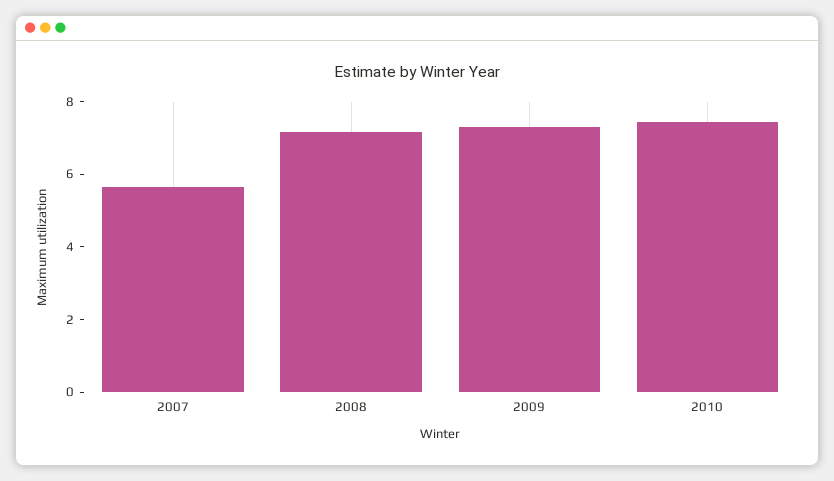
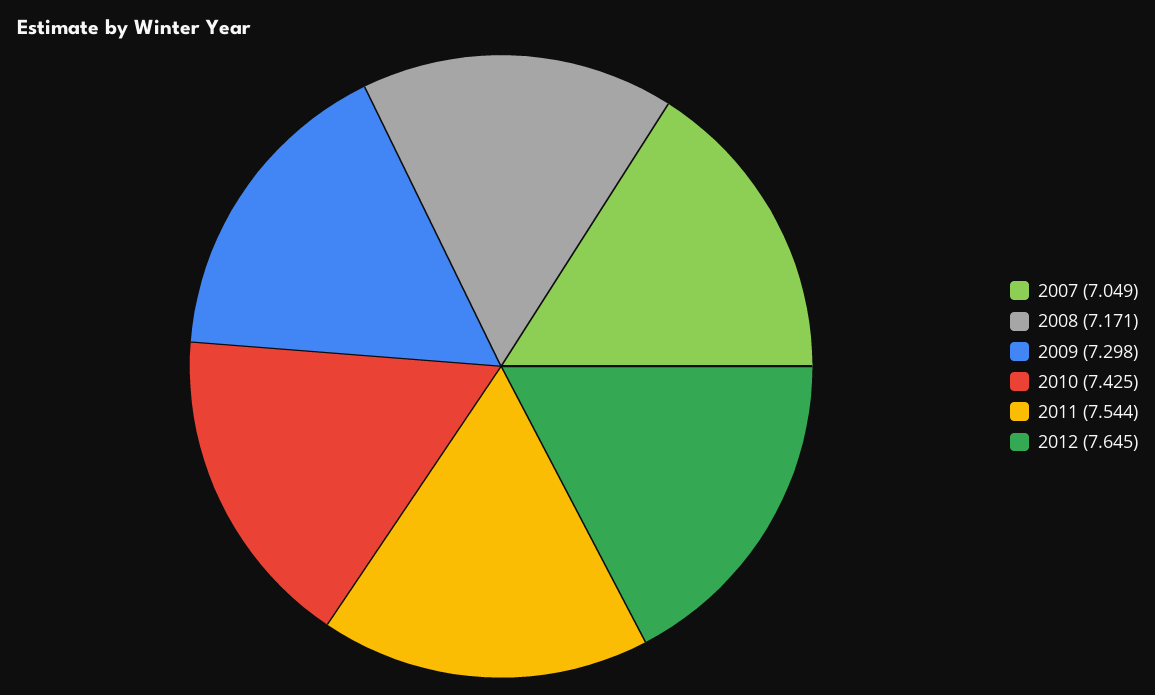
2007: 5.5 -> 7.049
2011: none -> 7.544
2012: none -> 7.645

